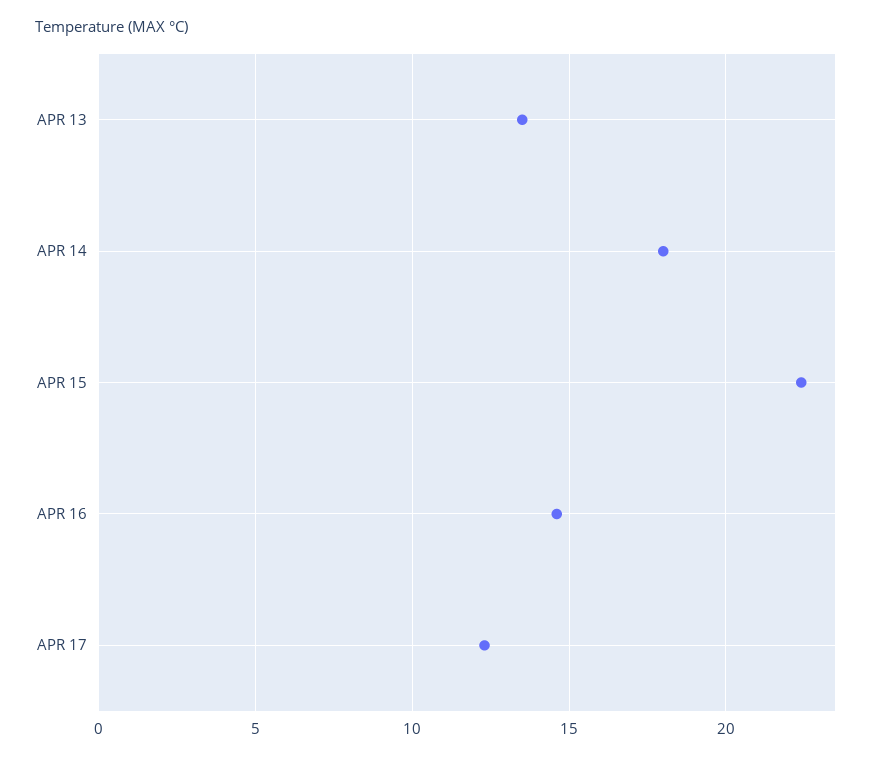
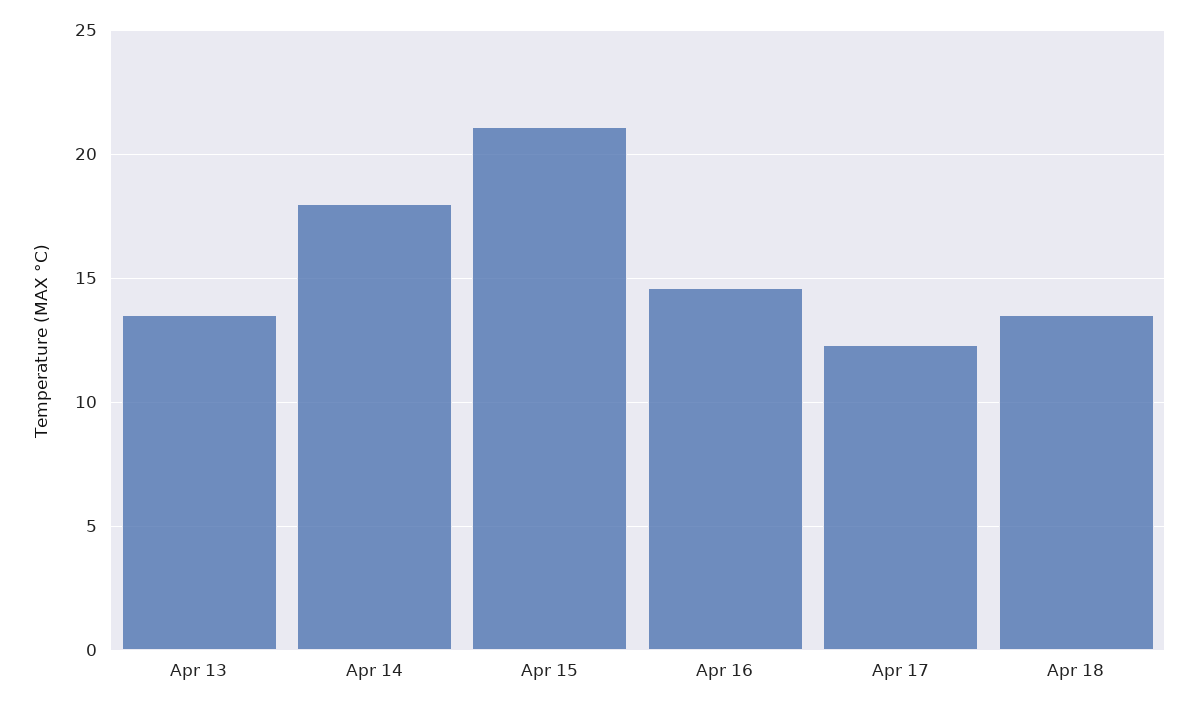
APR 15: 22.5 -> 21
Apr 18: none -> 13.5

